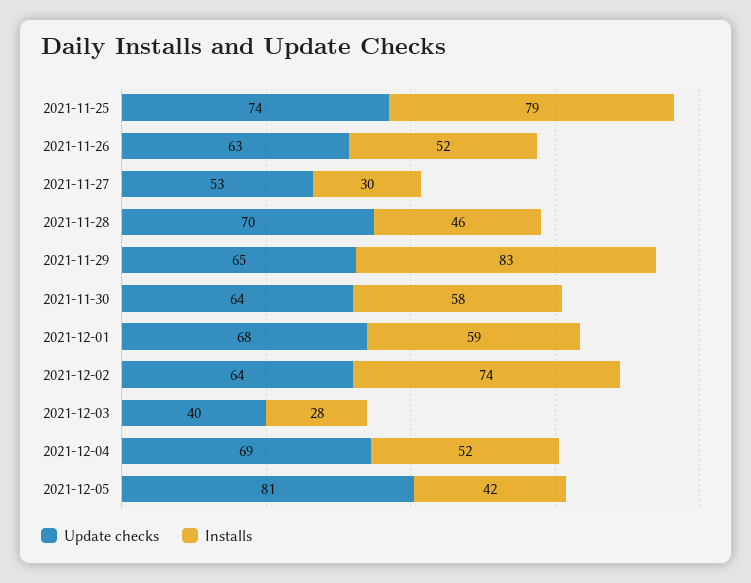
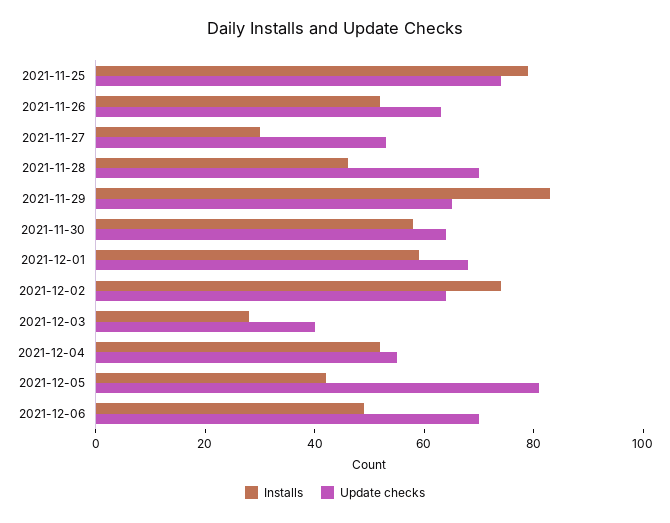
Update checks, 2021-12-04: 69 -> 55
Installs, 2021-12-06: none -> 50
Update checks, 2021-12-06: none -> 70

